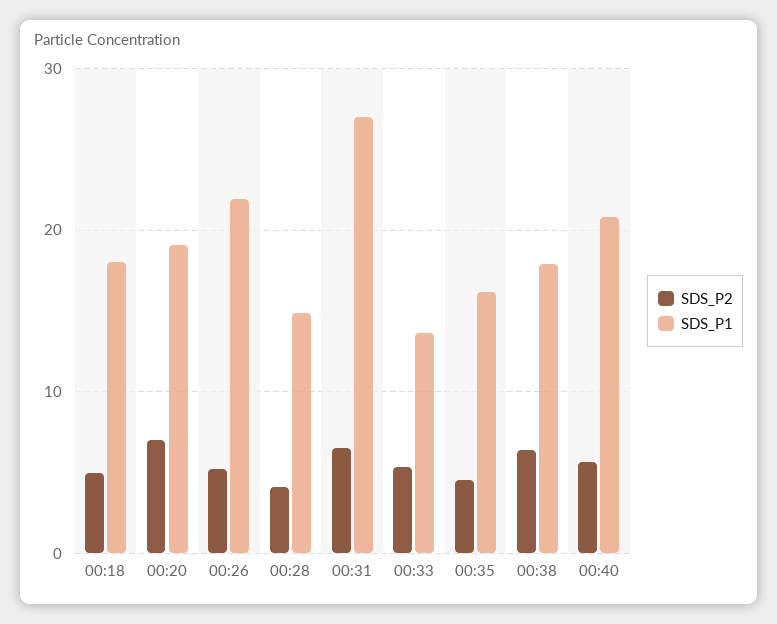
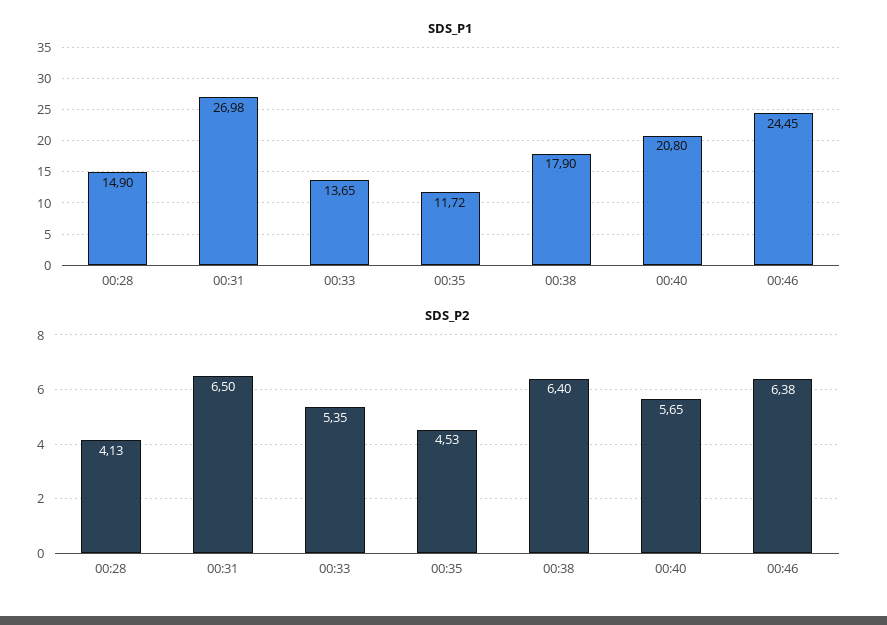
SDS_P2, 00:18: 5 -> none
SDS_P1, 00:18: 18 -> none
SDS_P2, 00:20: 7 -> none
SDS_P1, 00:20: 19 -> none
SDS_P2, 00:26: 5 -> none
SDS_P1, 00:26: 22 -> none
SDS_P1, 00:35: 16 -> 11.72
SDS_P1, 00:46: none -> 24.45
SDS_P2, 00:46: none -> 6.38

